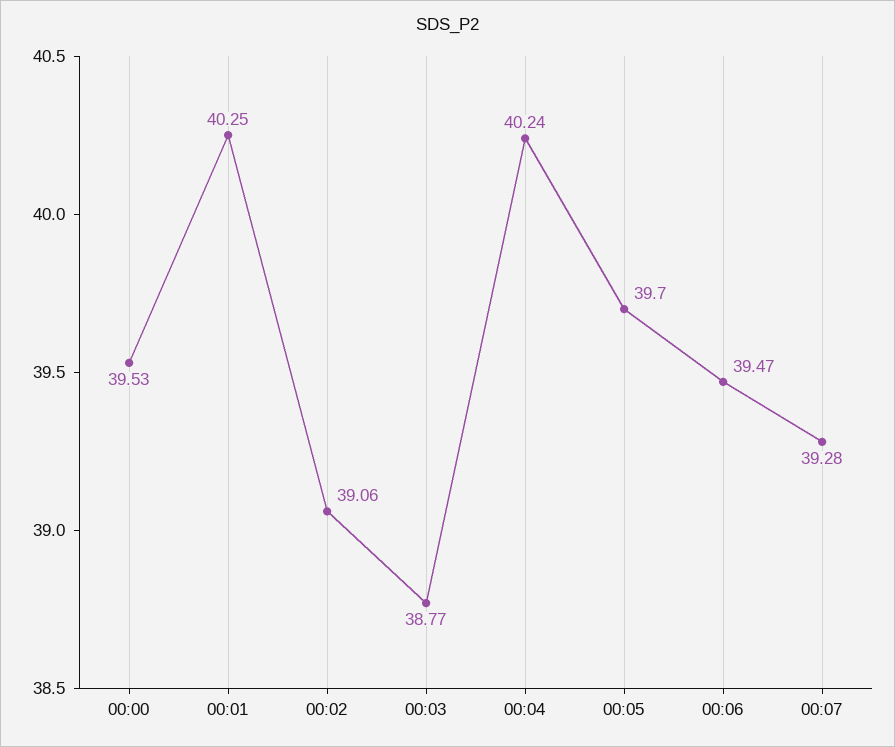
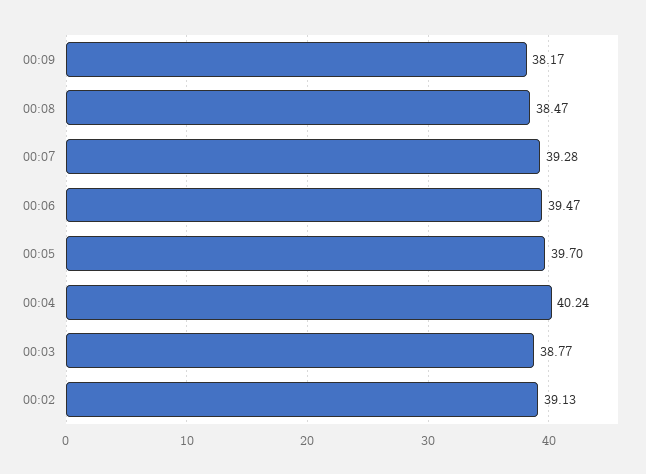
00:00: 39.53 -> none
00:01: 40.25 -> none
00:02: 39.06 -> 39.13
00:09: none -> 38.17
00:08: none -> 38.47

